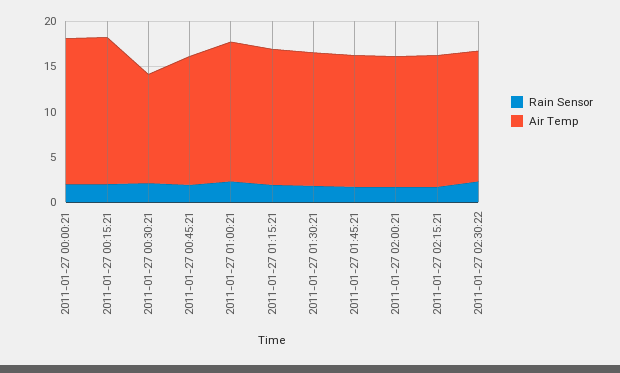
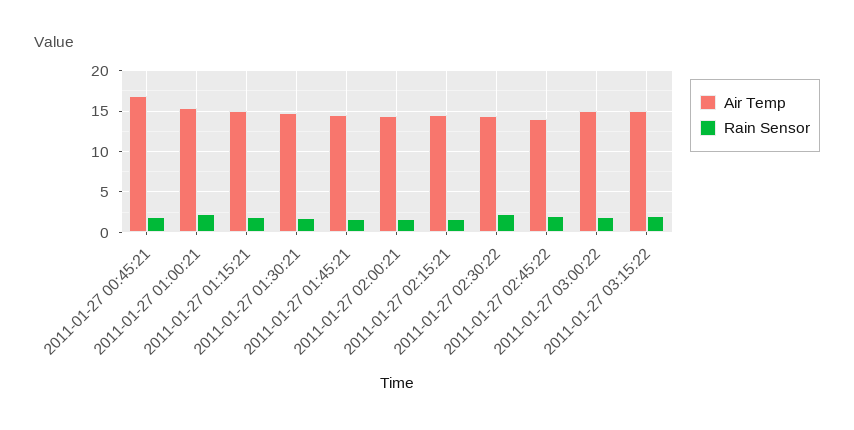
Rain Sensor, 2011-01-27 00:00:21: 2 -> none
Air Temp, 2011-01-27 00:00:21: 16 -> none
Rain Sensor, 2011-01-27 00:15:21: 2 -> none
Air Temp, 2011-01-27 00:15:21: 16 -> none
Rain Sensor, 2011-01-27 00:30:21: 2 -> none
Air Temp, 2011-01-27 00:30:21: 12 -> none
Air Temp, 2011-01-27 00:45:21: 14 -> 17
Air Temp, 2011-01-27 02:45:22: none -> 14
Rain Sensor, 2011-01-27 02:45:22: none -> 2
Air Temp, 2011-01-27 03:00:22: none -> 15
Rain Sensor, 2011-01-27 03:00:22: none -> 2
Air Temp, 2011-01-27 03:15:22: none -> 15
Rain Sensor, 2011-01-27 03:15:22: none -> 2

